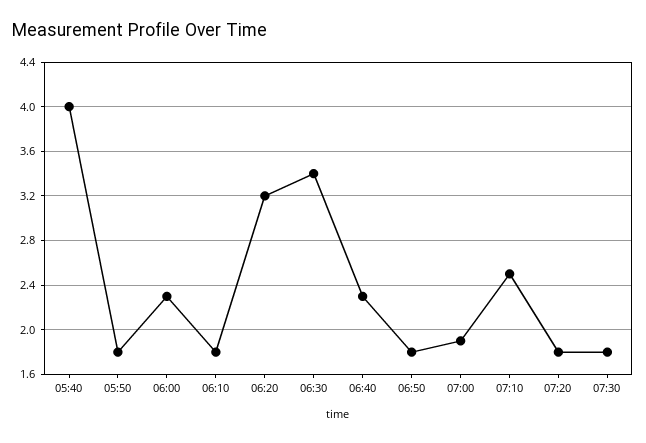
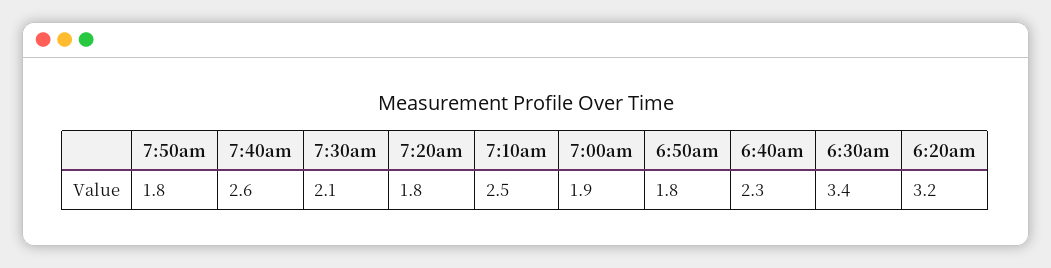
05:40: 4 -> none
05:50: 1.8 -> none
06:00: 2.3 -> none
06:10: 1.8 -> none
07:30: 1.8 -> 2.1
7:50am: none -> 1.8
7:40am: none -> 2.6

